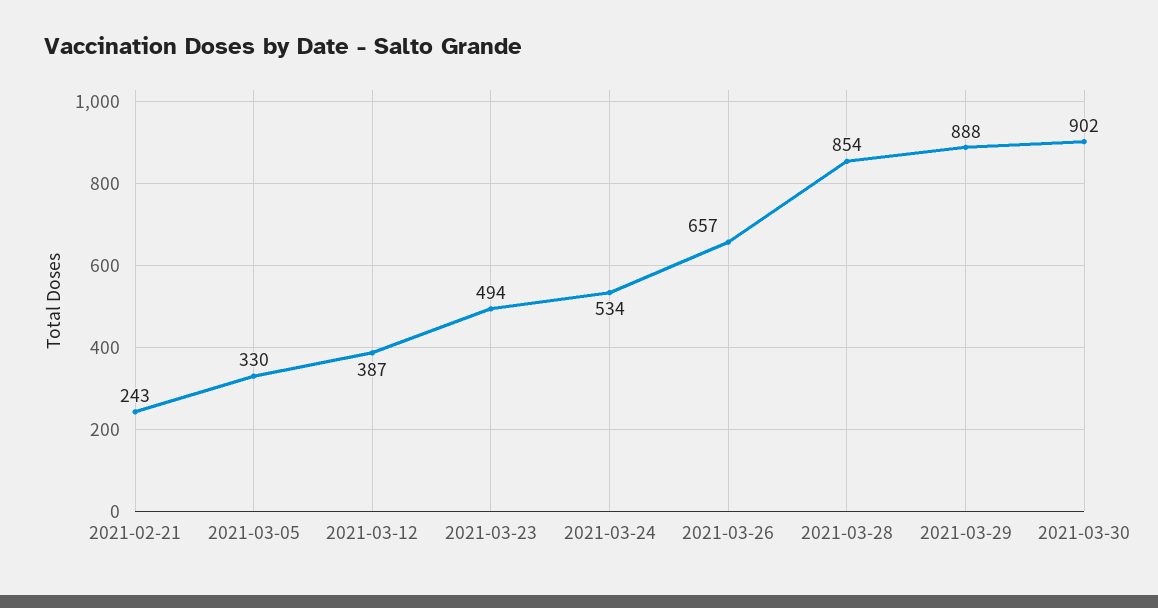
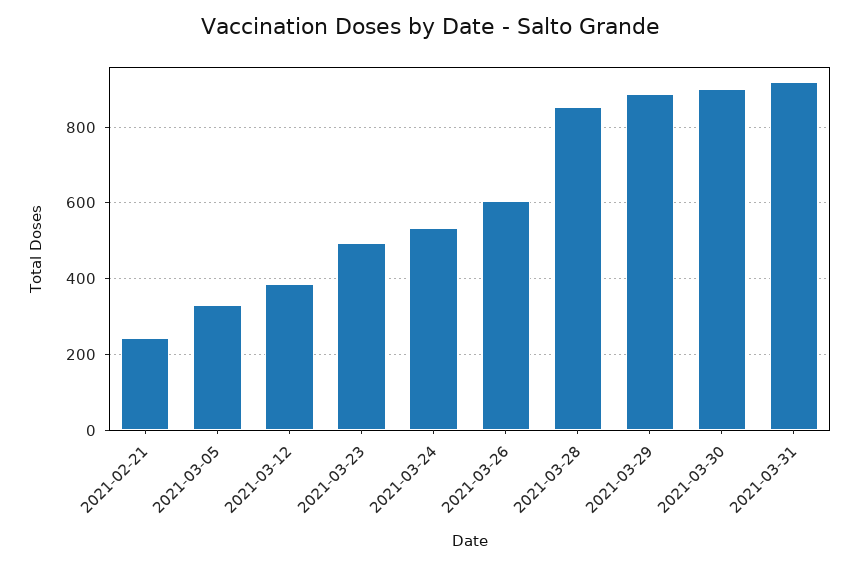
2021-03-26: 657 -> 600
2021-03-31: none -> 920

